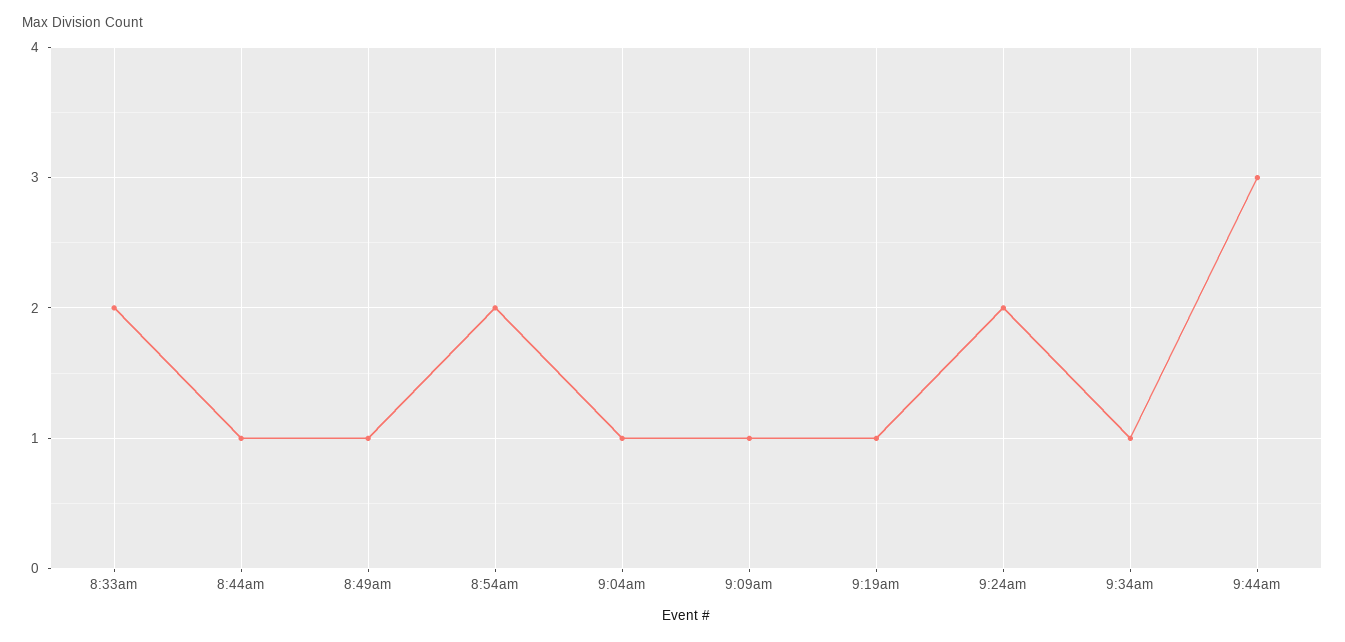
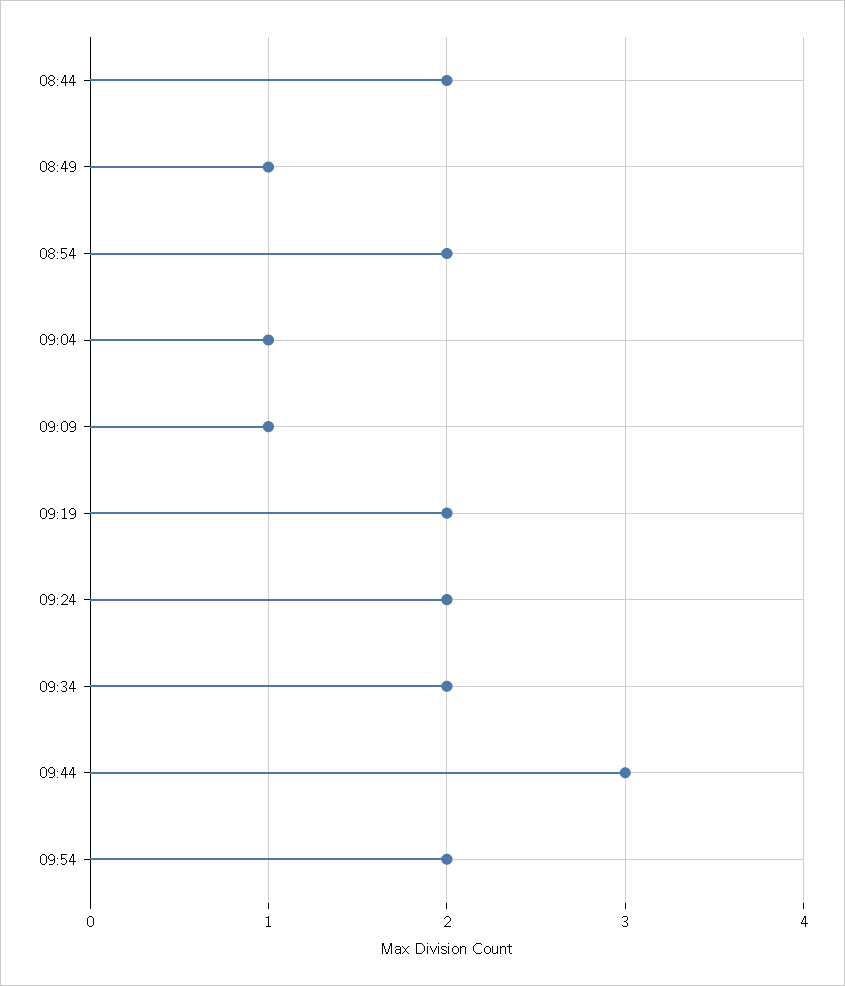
8:33am: 2 -> none
8:44am: 1 -> 2
9:19am: 1 -> 2
9:34am: 1 -> 2
09:54: none -> 2

